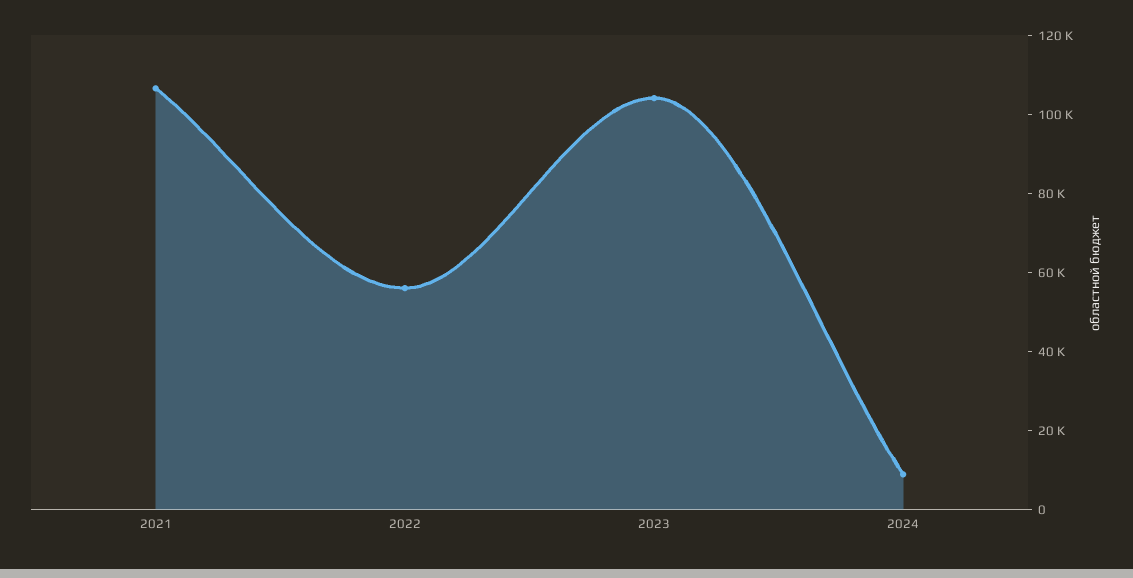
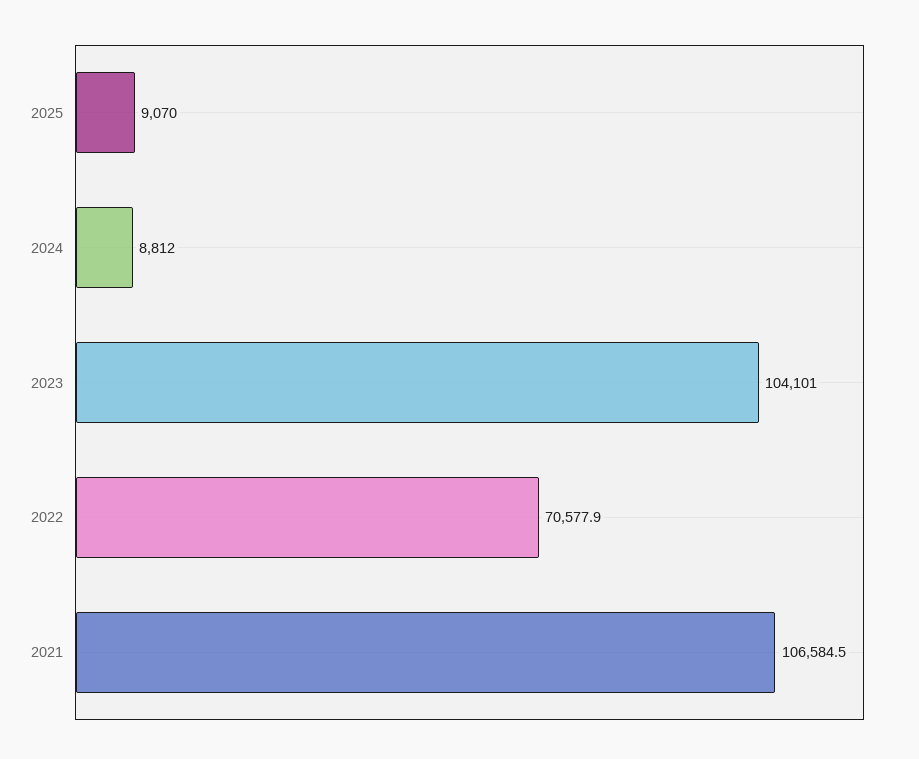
2022: 55000 -> 70577.9
2025: none -> 9070

